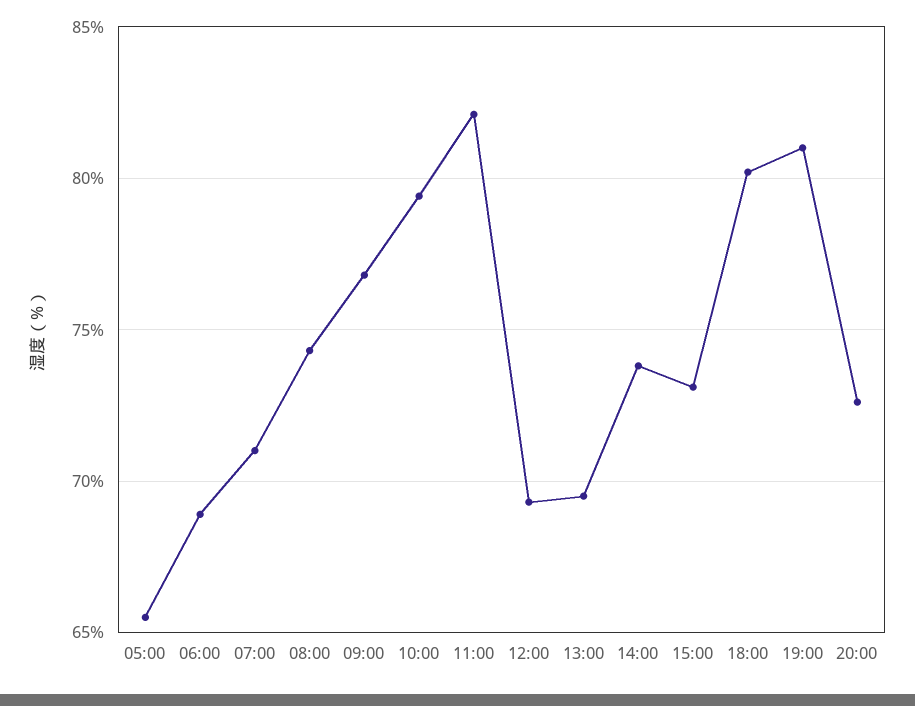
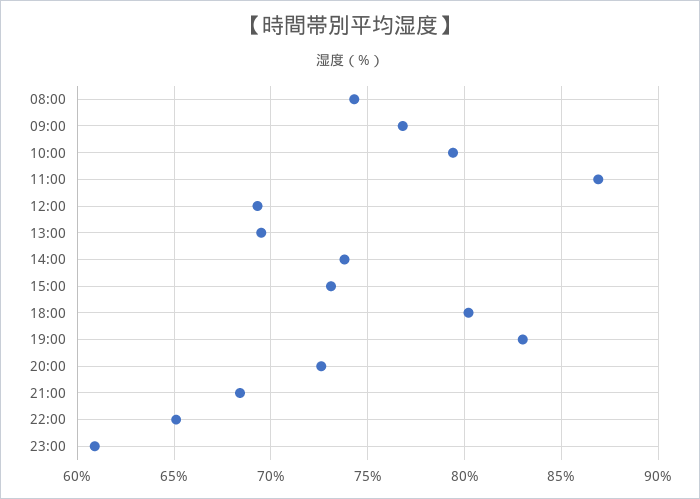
05:00: 65.5 -> none
06:00: 69 -> none
07:00: 71 -> none
11:00: 82 -> 87
19:00: 81 -> 83
21:00: none -> 68.5
22:00: none -> 65
23:00: none -> 61

